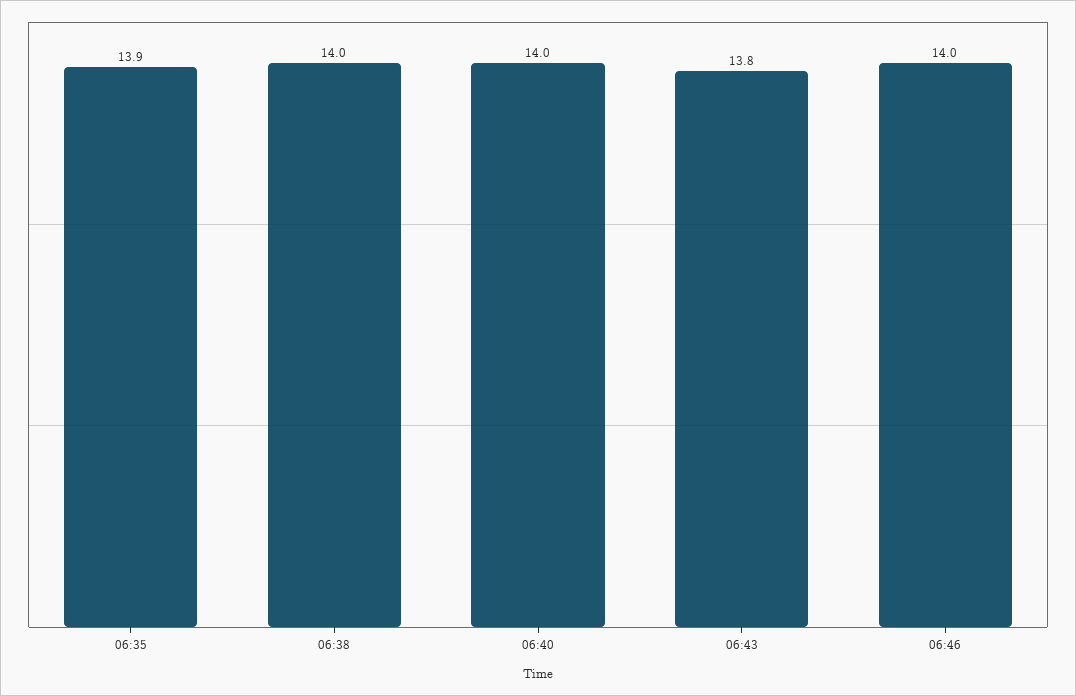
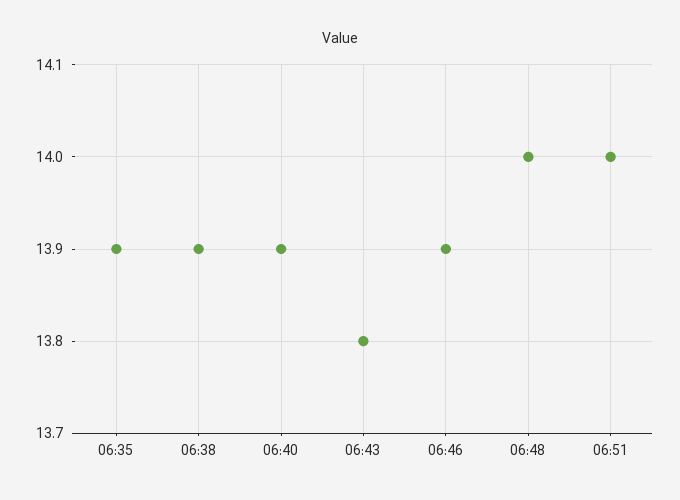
06:38: 14 -> 13.9
06:40: 14 -> 13.9
06:46: 14 -> 13.9
06:48: none -> 14
06:51: none -> 14

